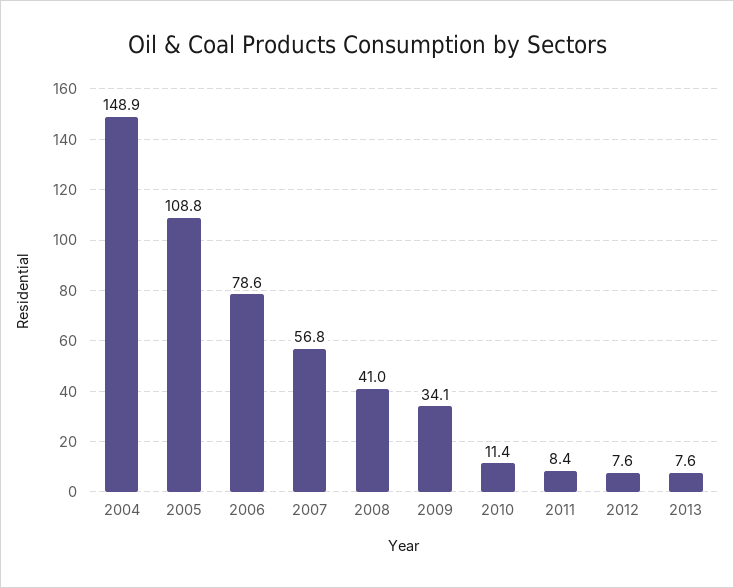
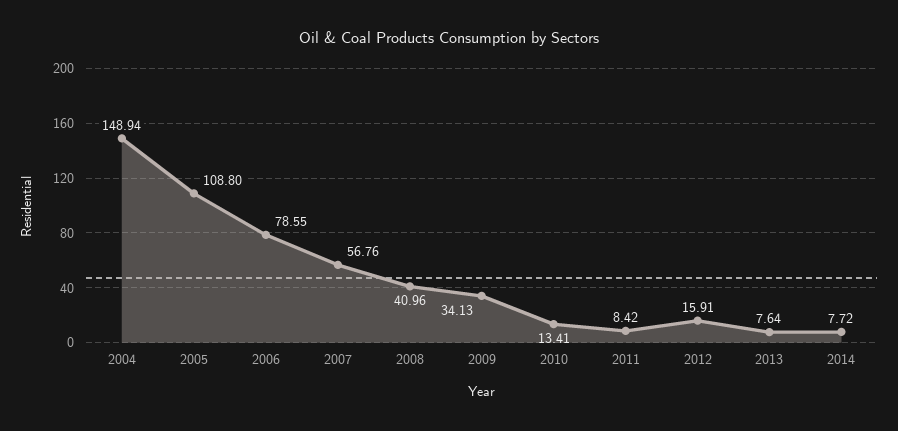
2010: 11.4 -> 13.41
2012: 7.6 -> 15.91
2014: none -> 7.72

